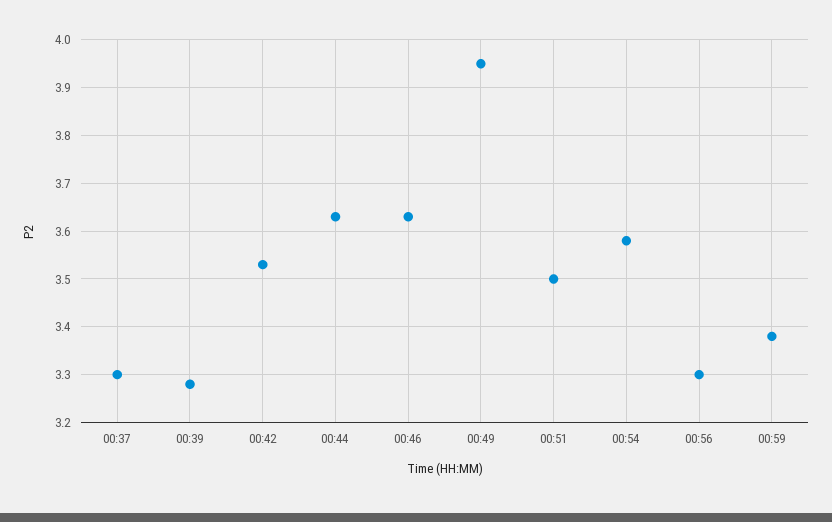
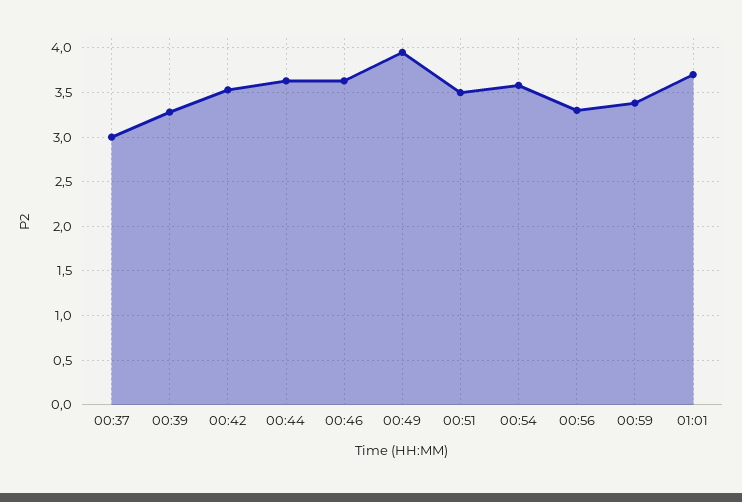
00:37: 3.3 -> 3
01:01: none -> 3.7

